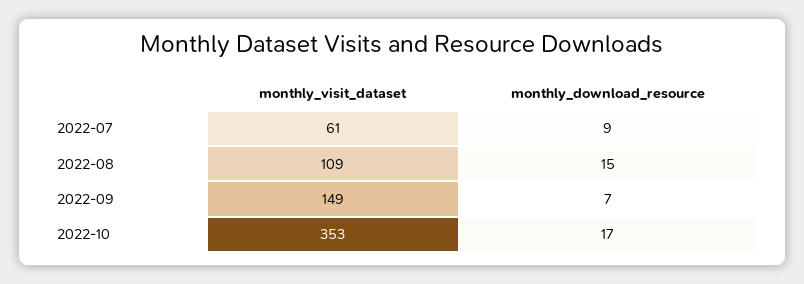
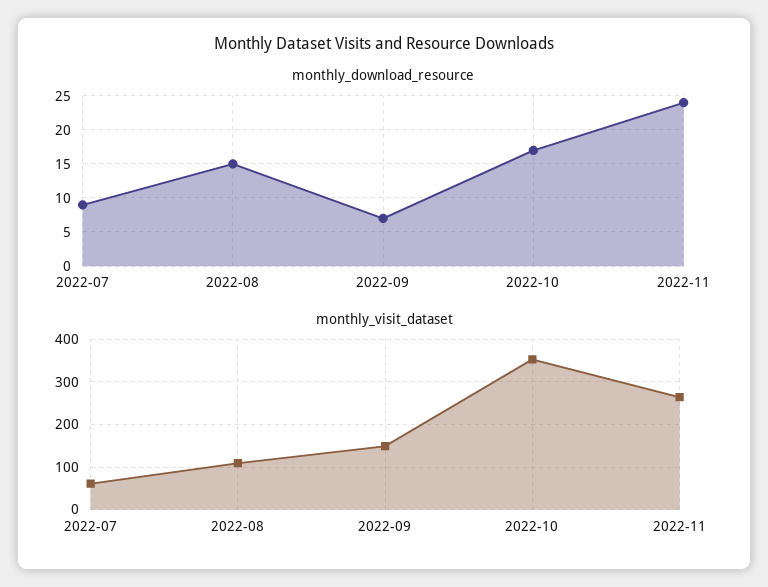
monthly_download_resource, 2022-11: none -> 24
monthly_visit_dataset, 2022-11: none -> 260

